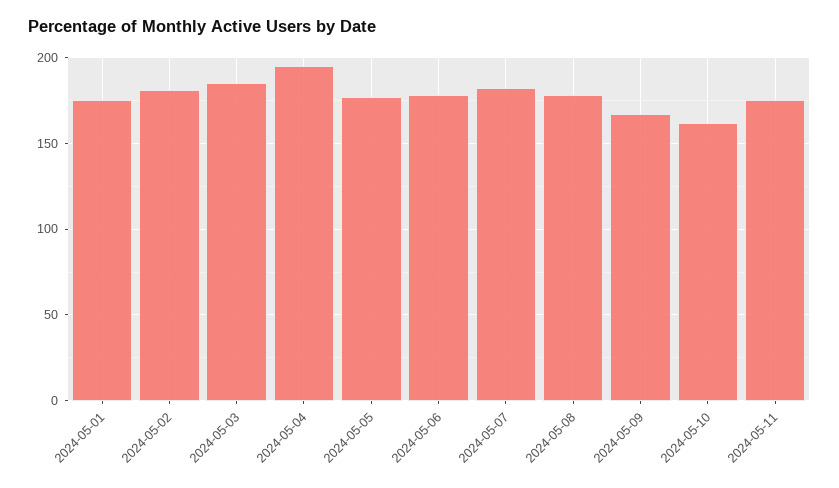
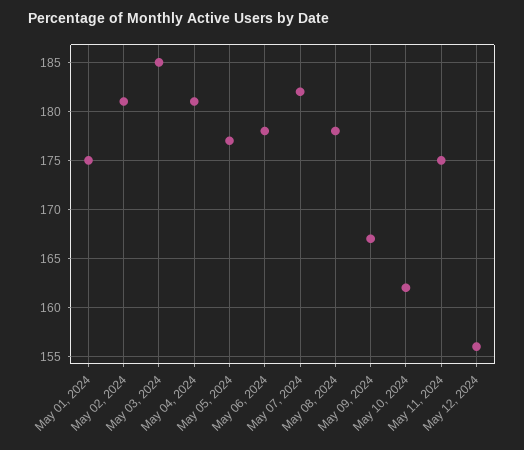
2024-05-04: 195 -> 181
May 12, 2024: none -> 156

